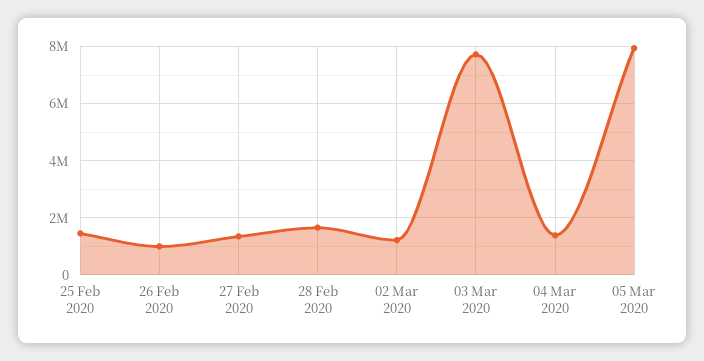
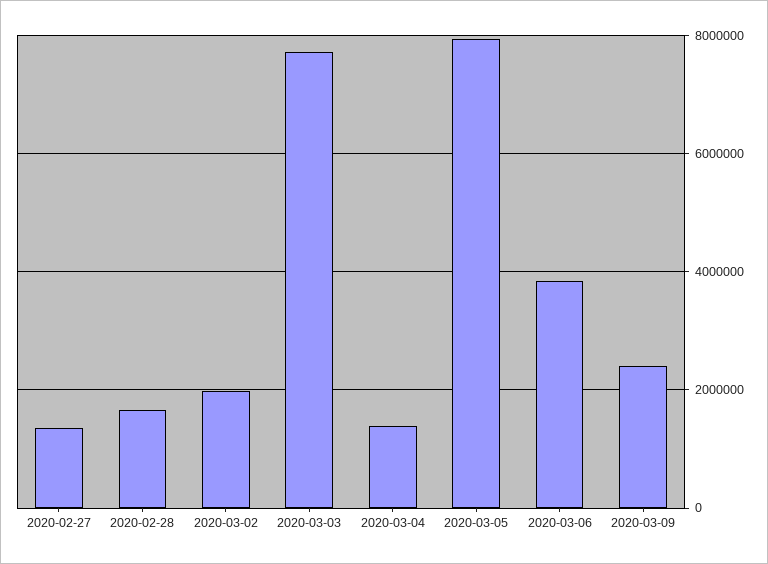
25 Feb 2020: 1500000 -> none
26 Feb 2020: 1000000 -> none
02 Mar 2020: 1250000 -> 2000000
2020-03-06: none -> 3800000
2020-03-09: none -> 2400000

